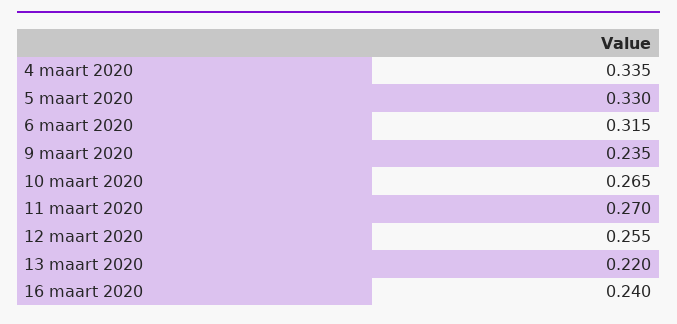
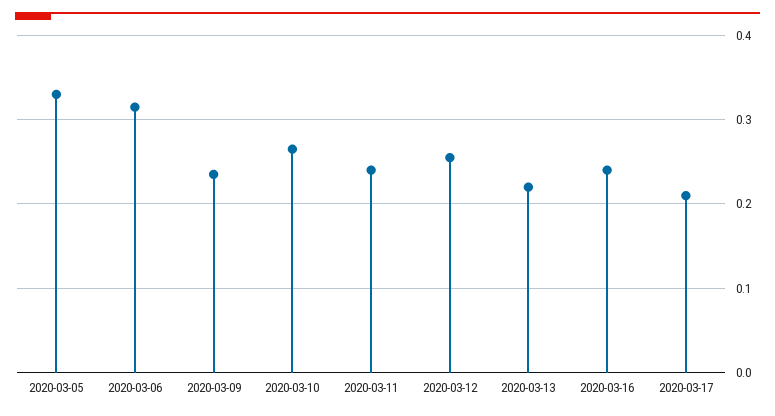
4 maart 2020: 0.335 -> none
11 maart 2020: 0.27 -> 0.24
2020-03-17: none -> 0.21

